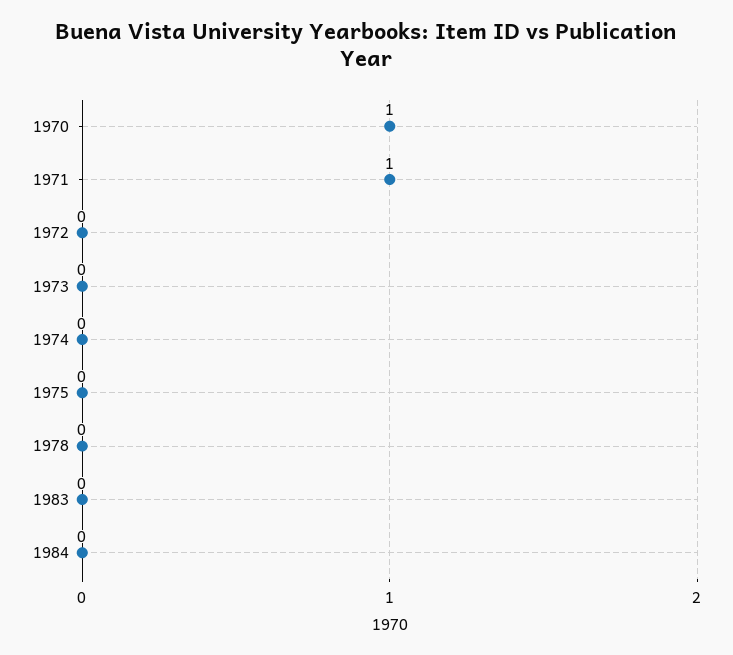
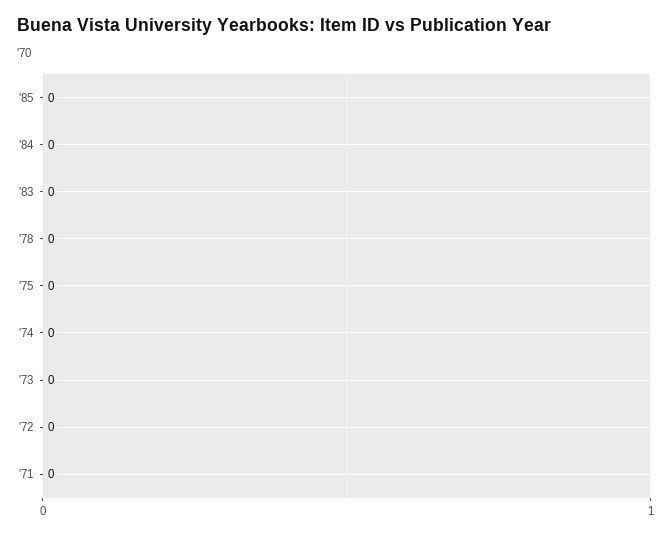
1970: 1 -> none
1971: 1 -> 0
'85: none -> 0

